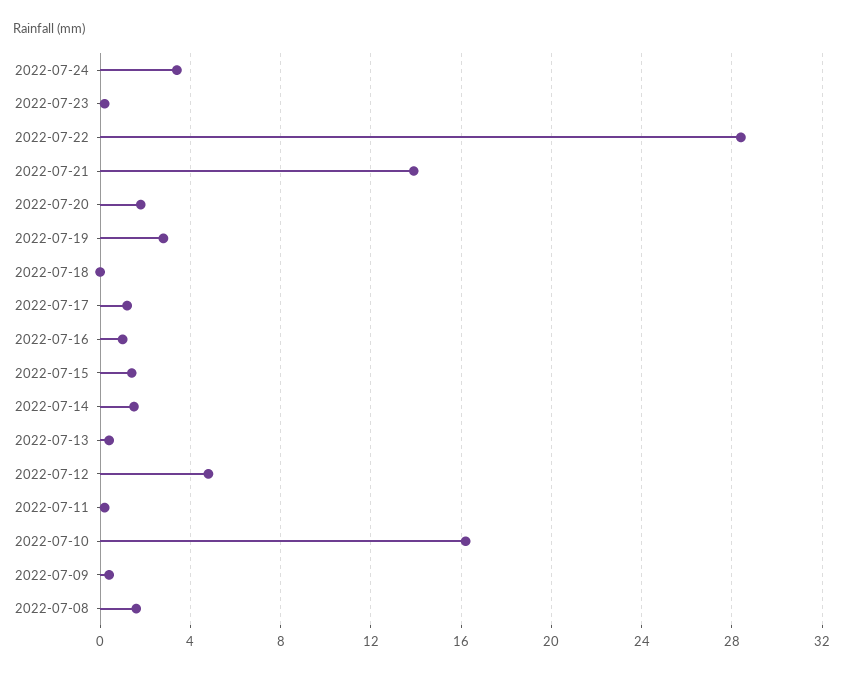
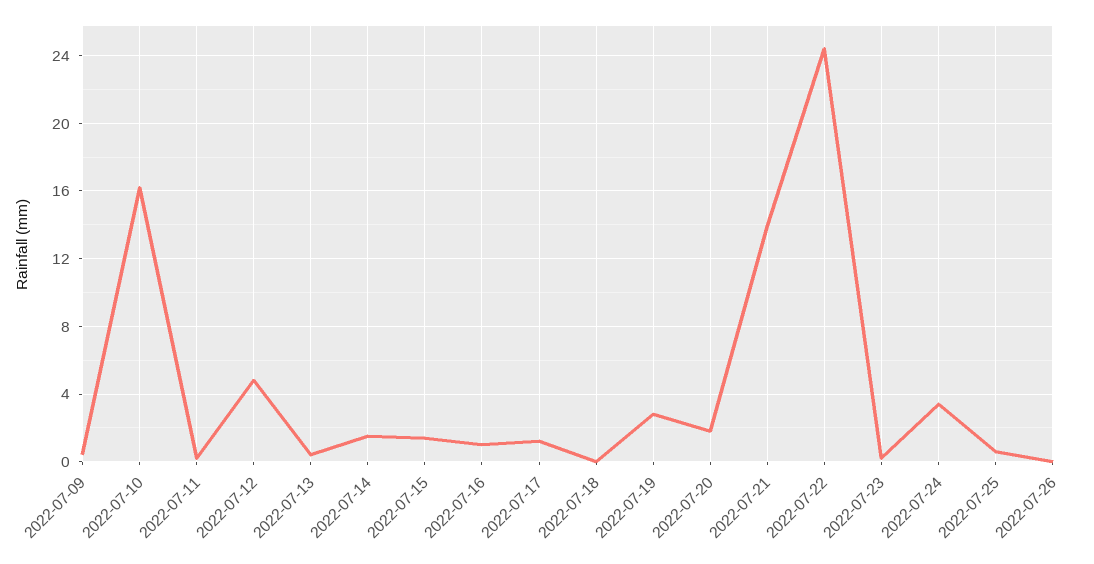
2022-07-22: 28.5 -> 24.5
2022-07-08: 1.5 -> none
2022-07-25: none -> 0.5
2022-07-26: none -> 0

